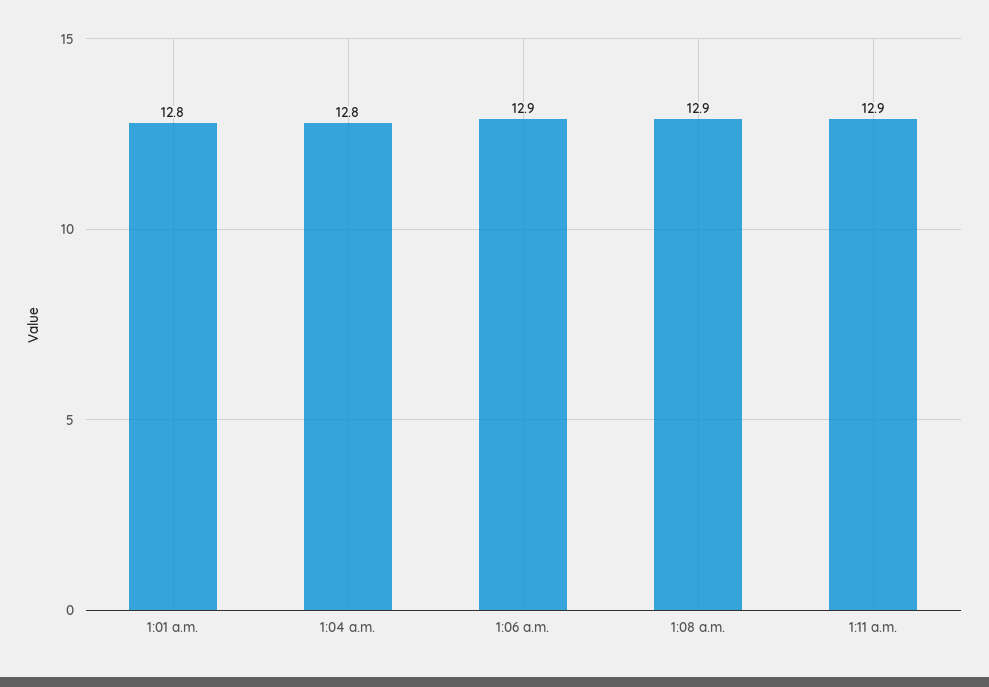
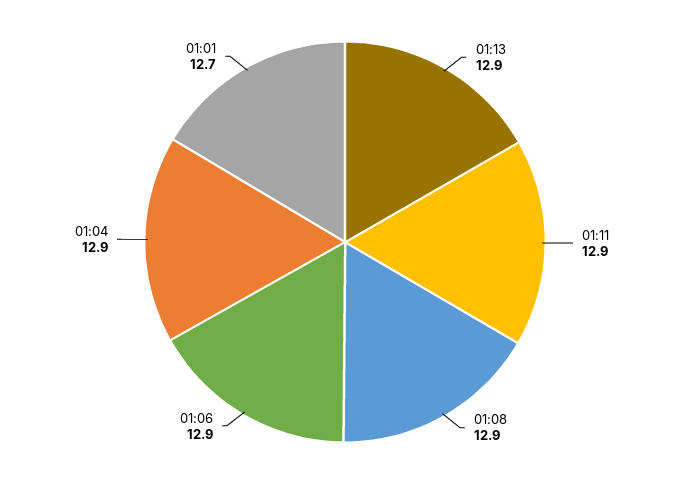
1:01 a.m.: 12.8 -> 12.7
1:04 a.m.: 12.8 -> 12.9
01:13: none -> 12.9

